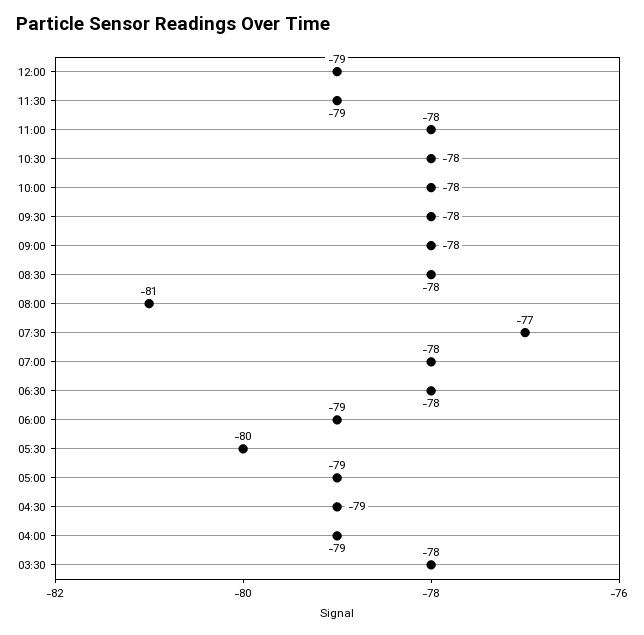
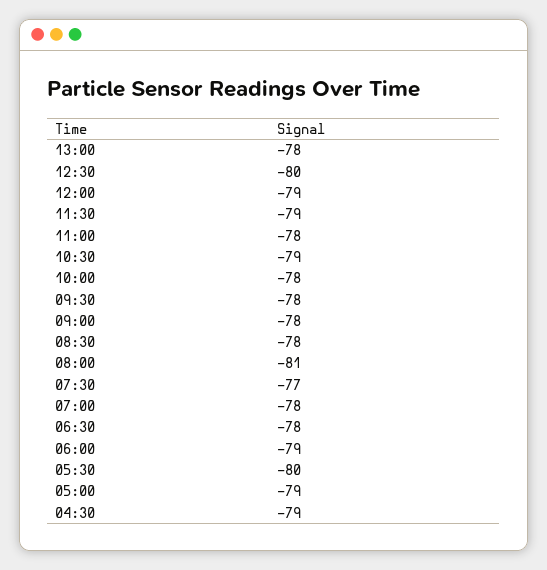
10:30: -78 -> -79
04:00: -79 -> none
03:30: -78 -> none
13:00: none -> -78
12:30: none -> -80

